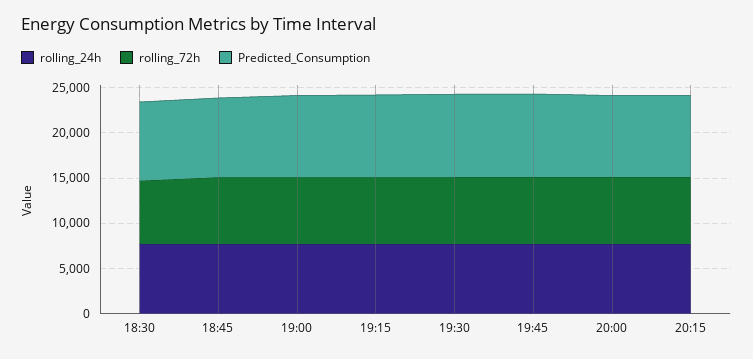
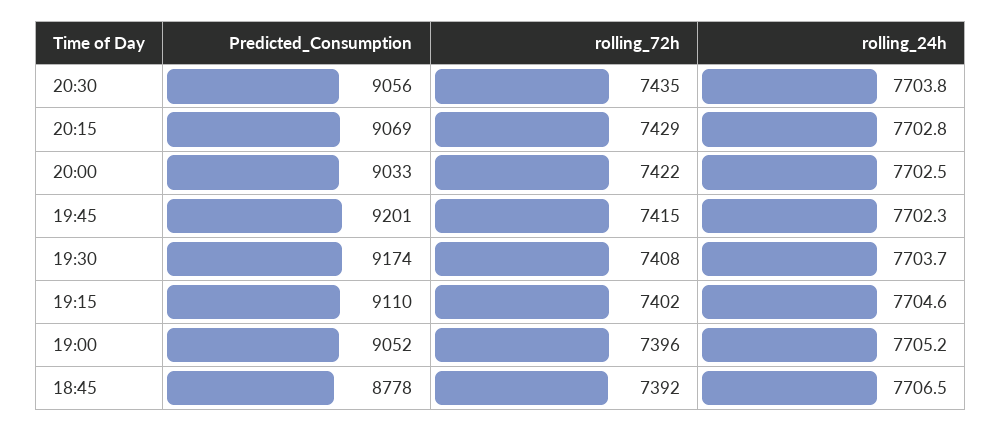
rolling_24h, 18:30: 8000 -> none
rolling_72h, 18:30: 7000 -> none
Predicted_Consumption, 18:30: 9000 -> none
Predicted_Consumption, 20:30: none -> 9056
rolling_72h, 20:30: none -> 7435
rolling_24h, 20:30: none -> 7703.8

